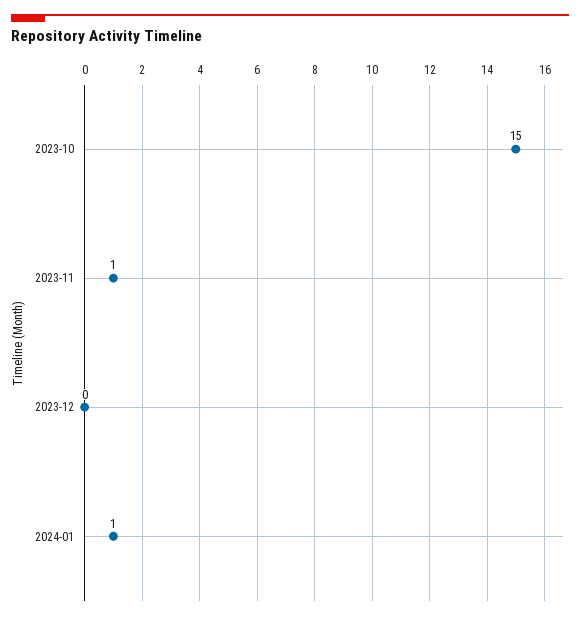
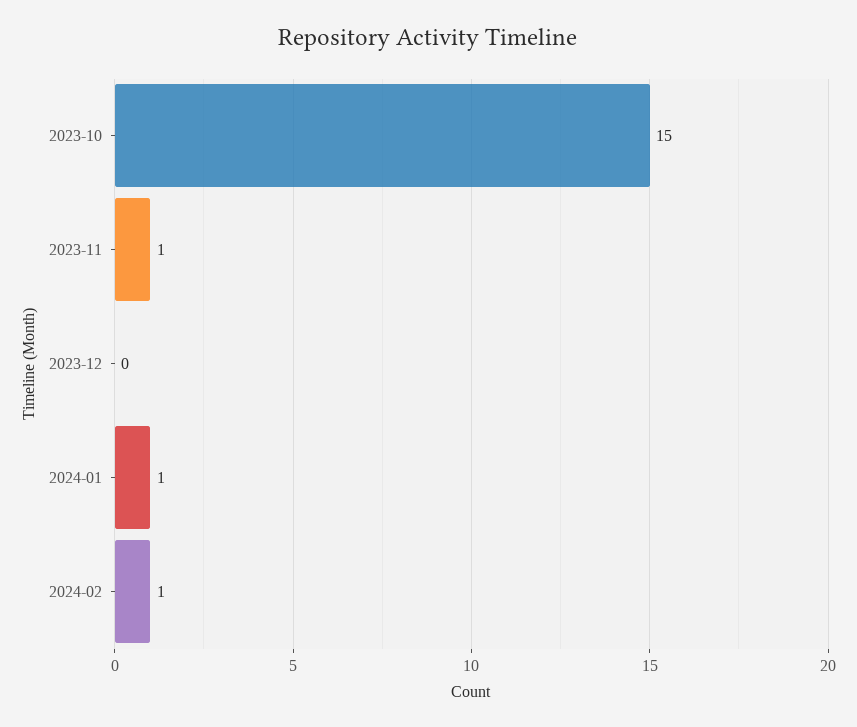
2024-02: none -> 1

